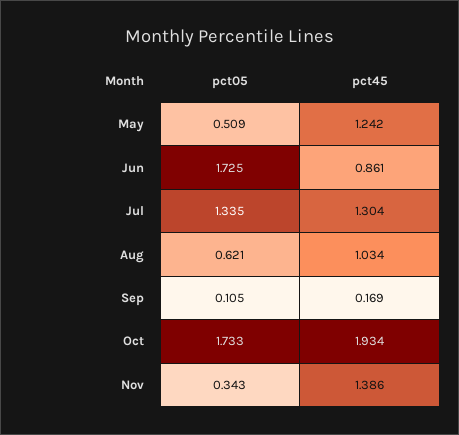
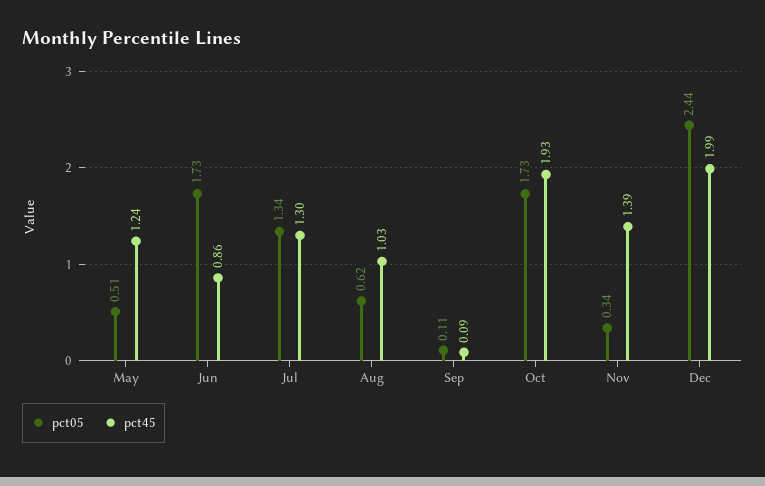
pct45, Sep: 0.169 -> 0.09
pct05, Dec: none -> 2.44
pct45, Dec: none -> 1.99

